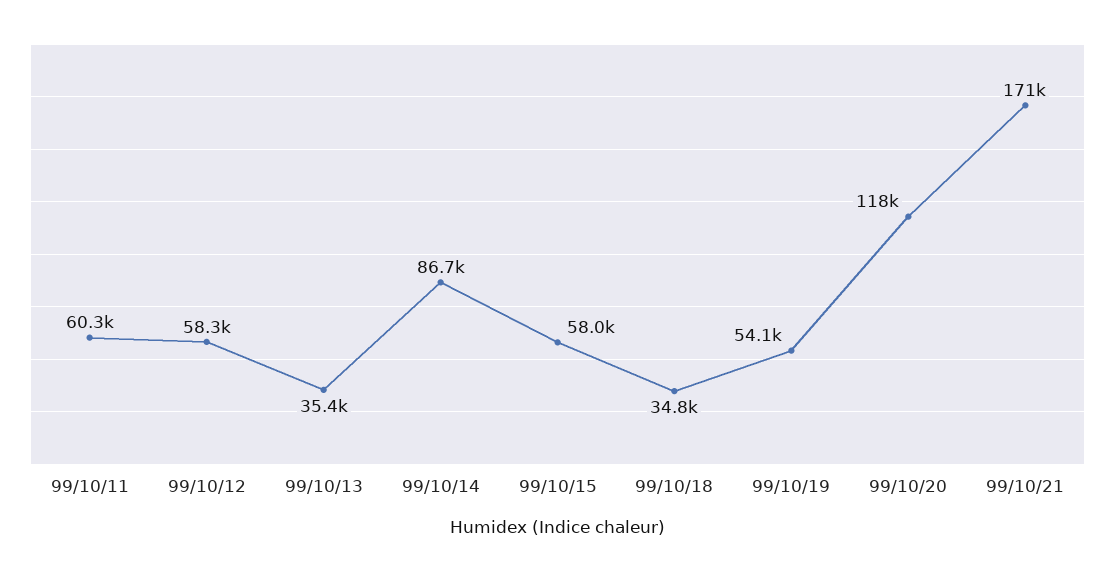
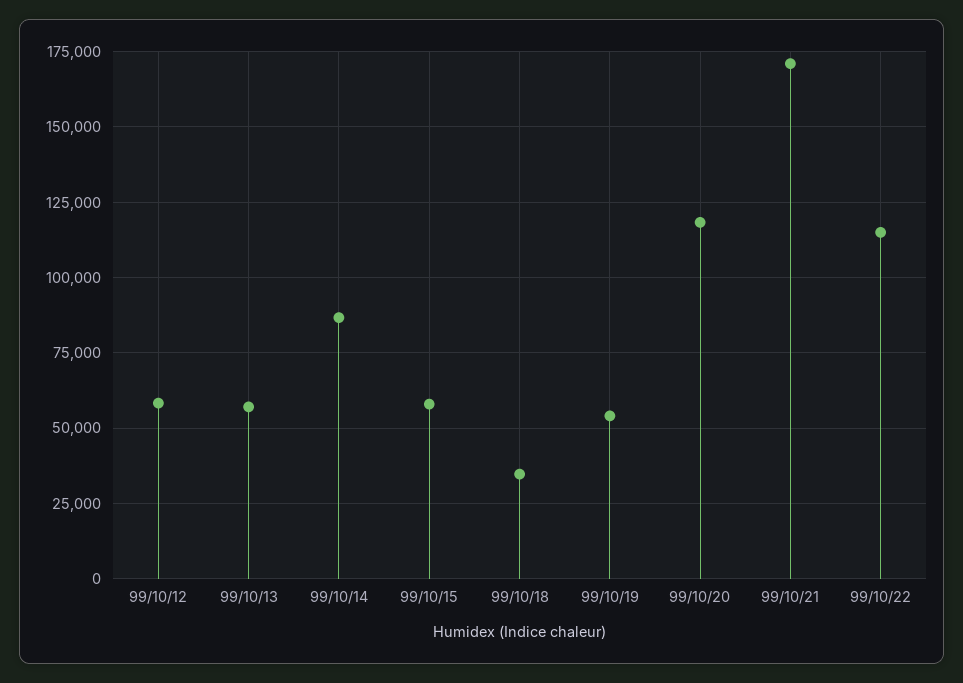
99/10/11: 60300 -> none
99/10/13: 35400 -> 57500
99/10/22: none -> 115000

